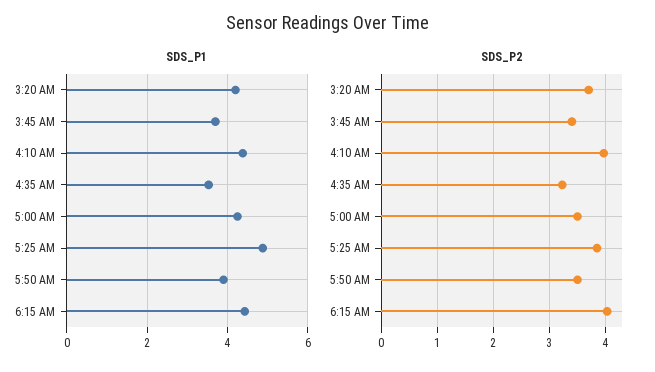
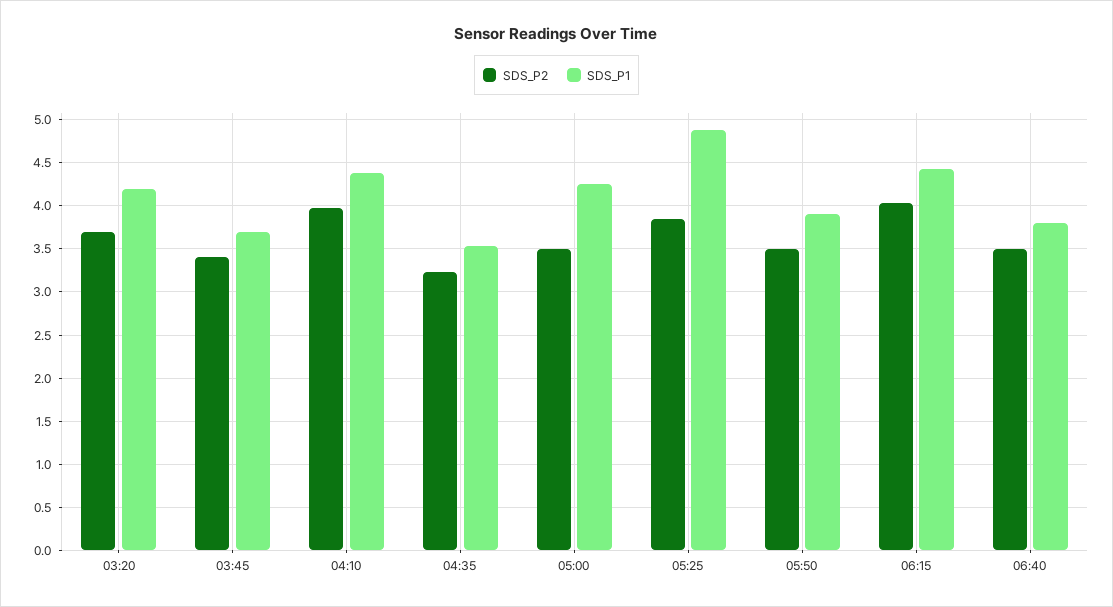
SDS_P2, 06:40: none -> 3.5
SDS_P1, 06:40: none -> 3.8

